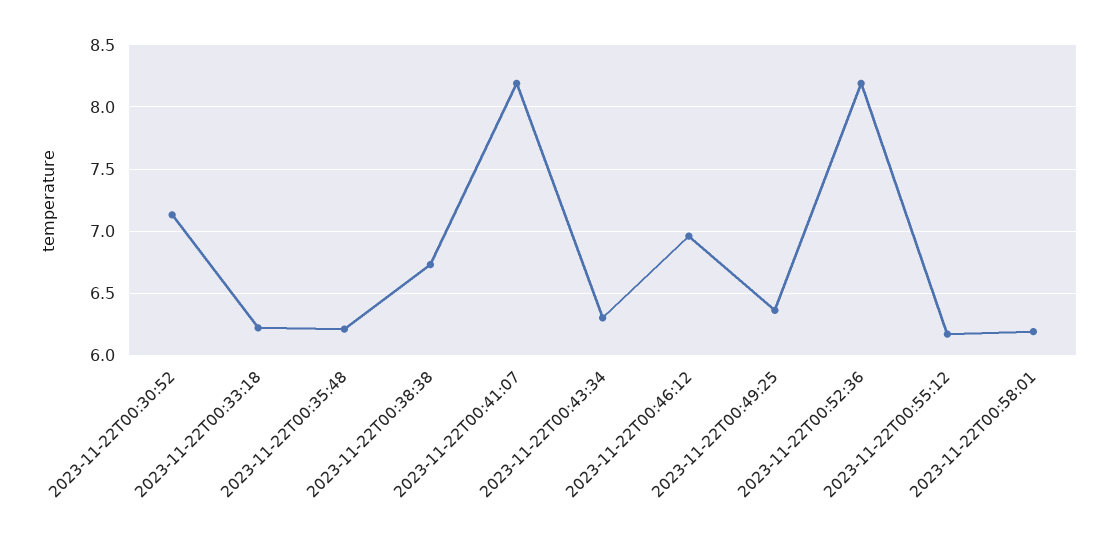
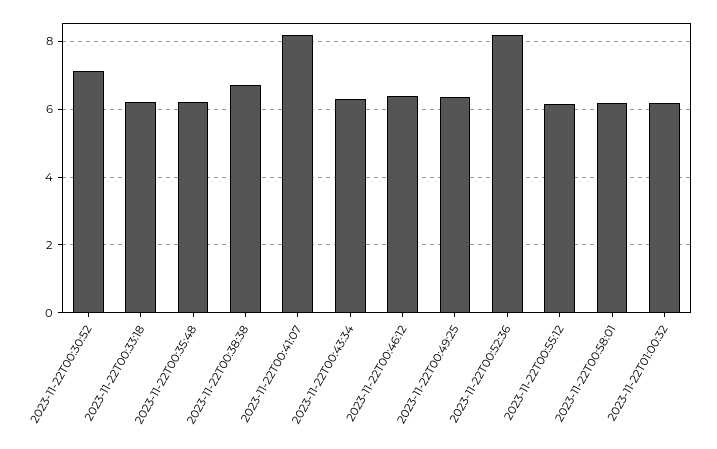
2023-11-22T00:46:12: 6.95 -> 6.4
2023-11-22T01:00:32: none -> 6.2

